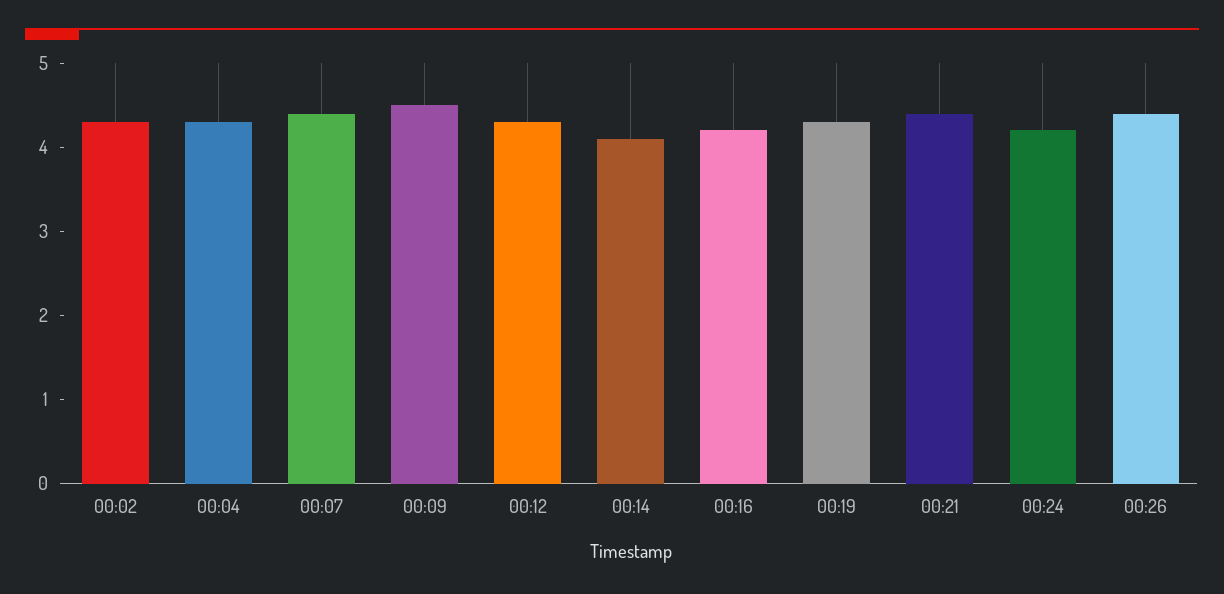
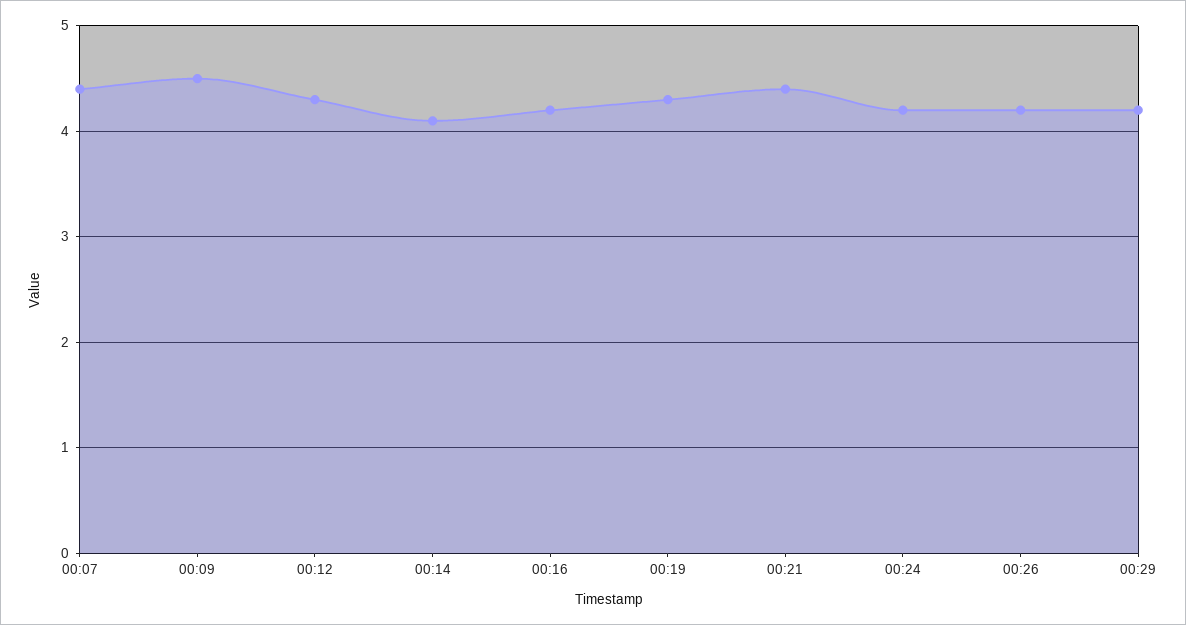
00:02: 4.3 -> none
00:04: 4.3 -> none
00:26: 4.4 -> 4.2
00:29: none -> 4.2

